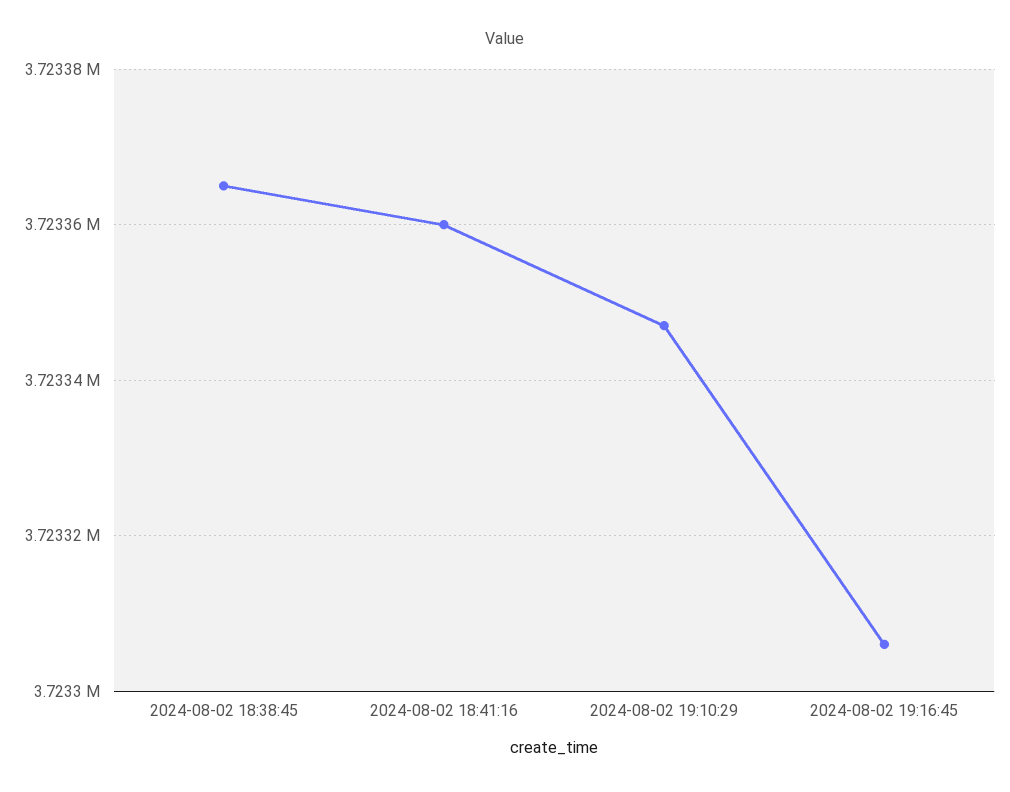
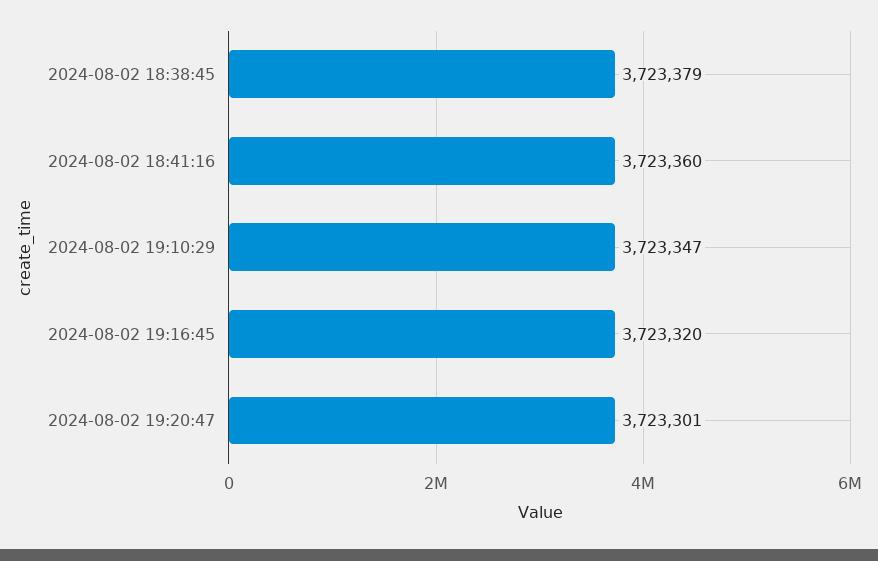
2024-08-02 18:38:45: 3723365 -> 3723379
2024-08-02 19:16:45: 3723305 -> 3723320
2024-08-02 19:20:47: none -> 3723301

